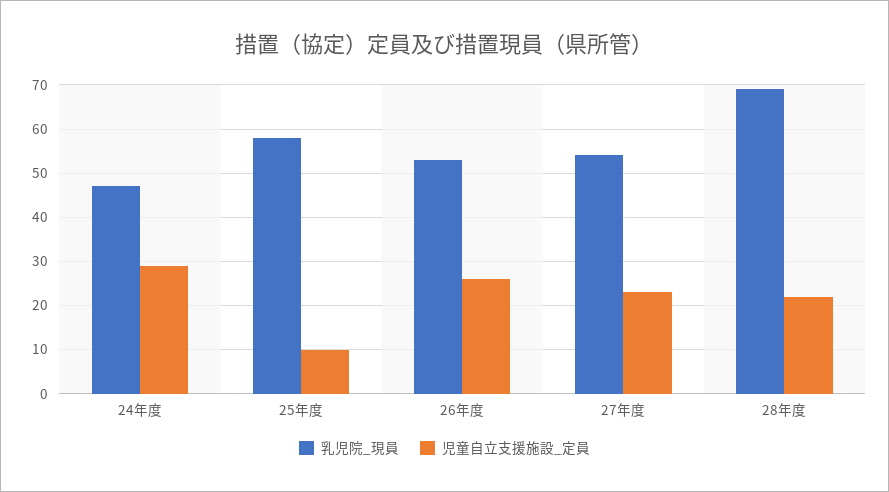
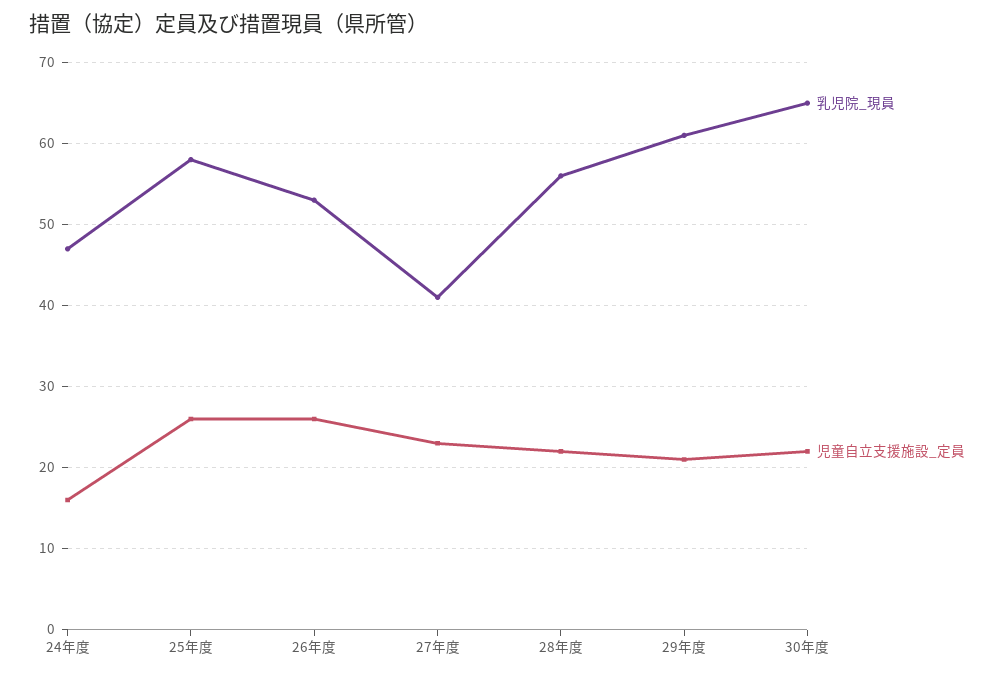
児童自立支援施設_定員, 24年度: 30 -> 16
児童自立支援施設_定員, 25年度: 10 -> 26
乳児院_現員, 27年度: 55 -> 41
乳児院_現員, 28年度: 70 -> 56
乳児院_現員, 29年度: none -> 61
児童自立支援施設_定員, 29年度: none -> 21
乳児院_現員, 30年度: none -> 65
児童自立支援施設_定員, 30年度: none -> 22

